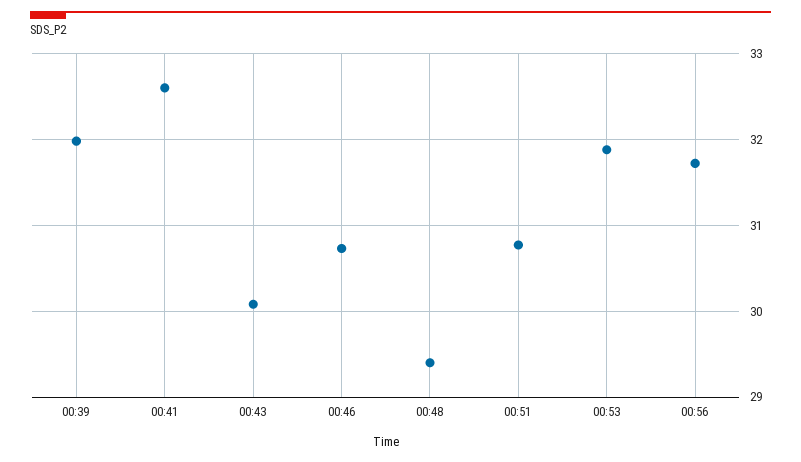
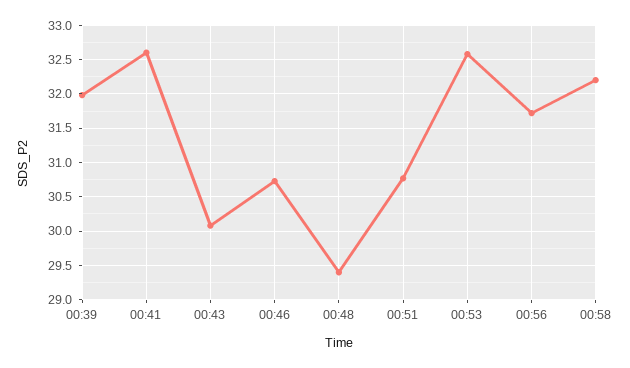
00:53: 31.9 -> 32.6
00:58: none -> 32.2

